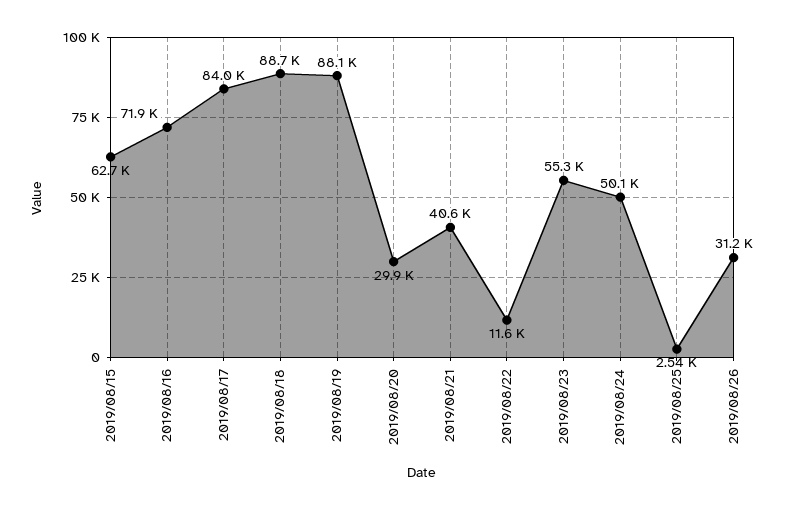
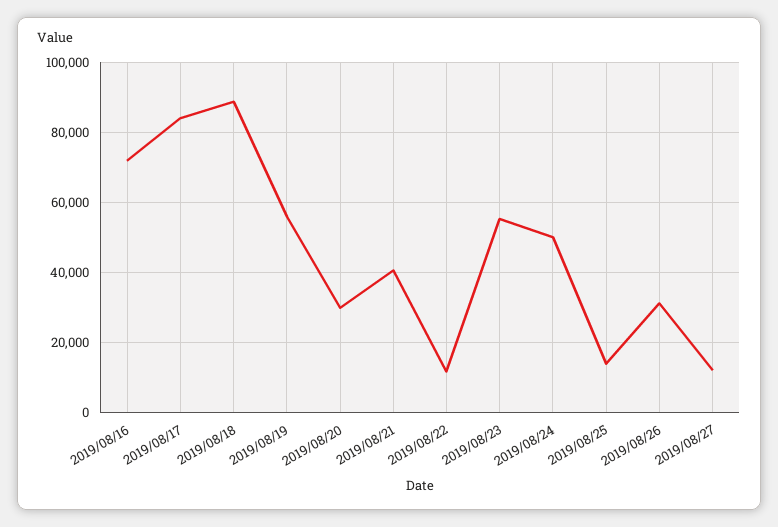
2019/08/15: 62700 -> none
2019/08/19: 88100 -> 56000
2019/08/25: 2540 -> 14000
2019/08/27: none -> 12000

